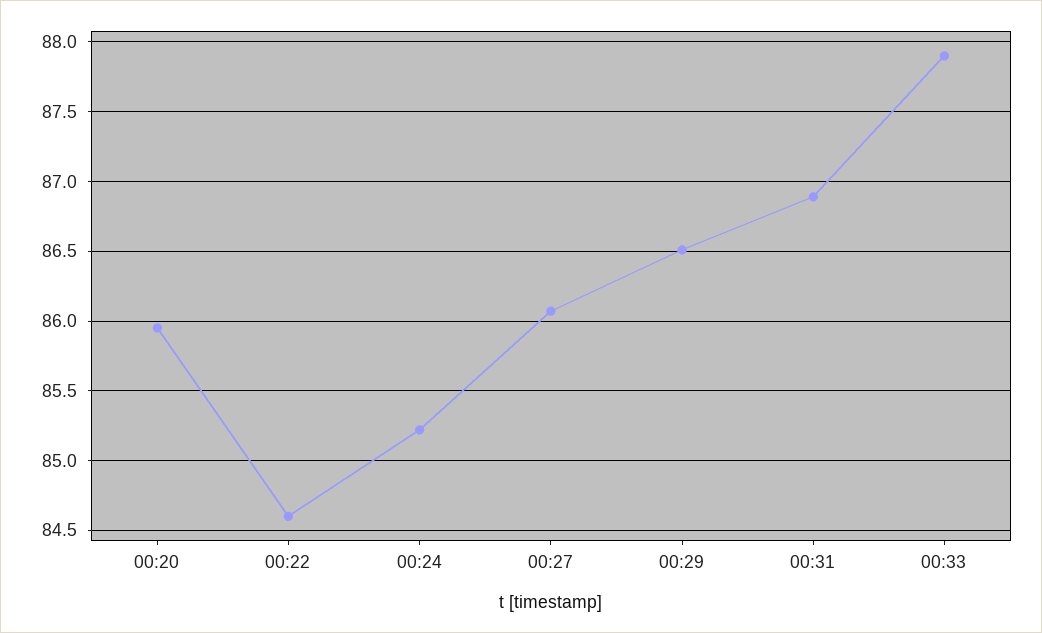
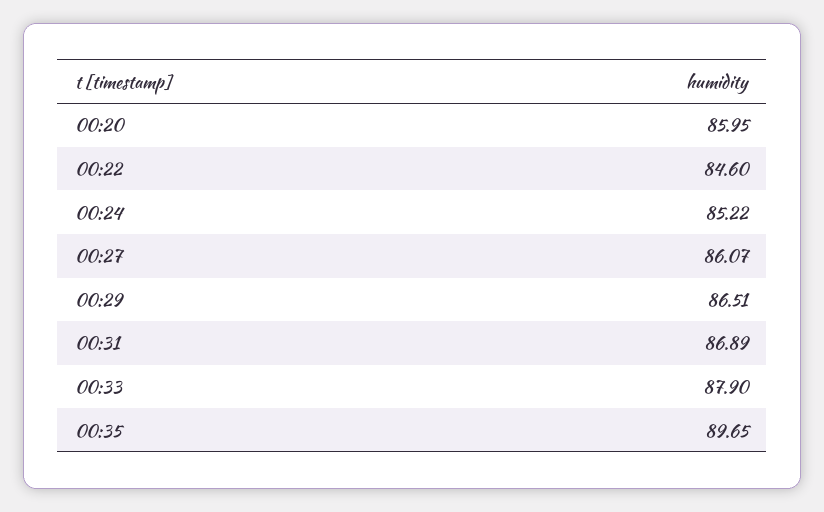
00:35: none -> 89.65

